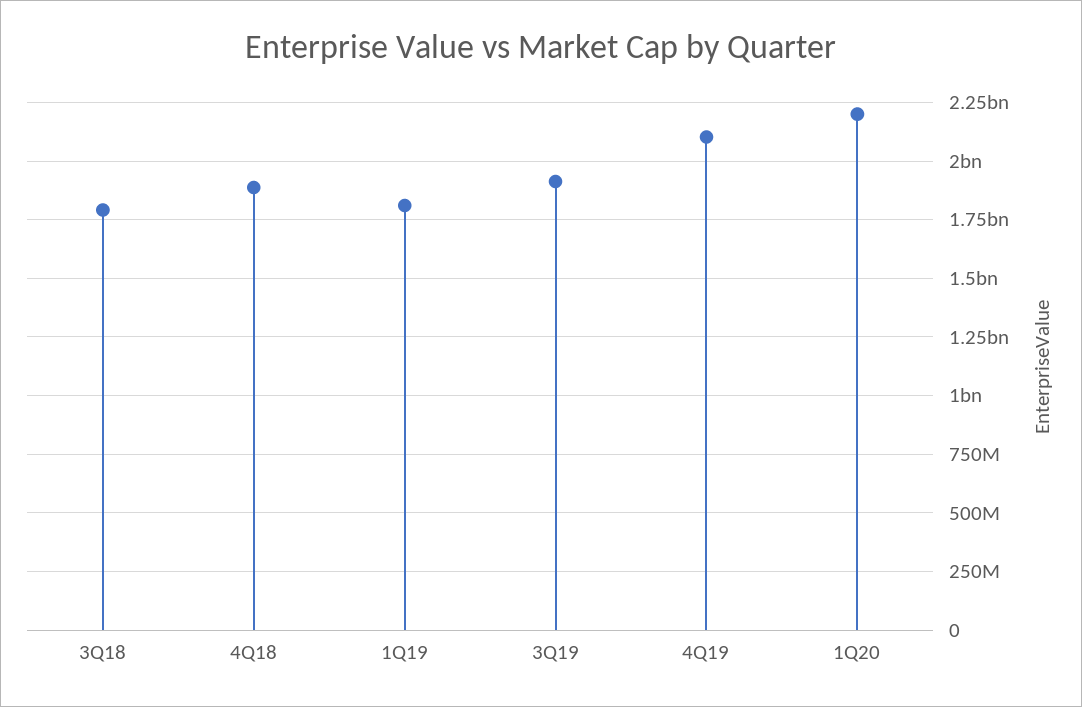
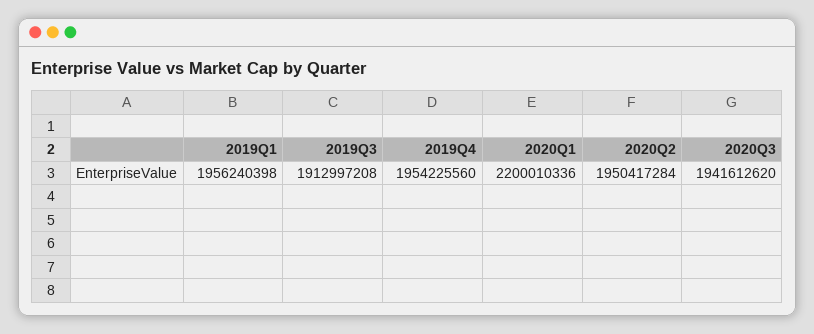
3Q18: 1800000000 -> none
4Q18: 1900000000 -> none
1Q19: 1800000000 -> 1956240398
4Q19: 2100000000 -> 1954225560
2020Q2: none -> 1950417284
2020Q3: none -> 1941612620

